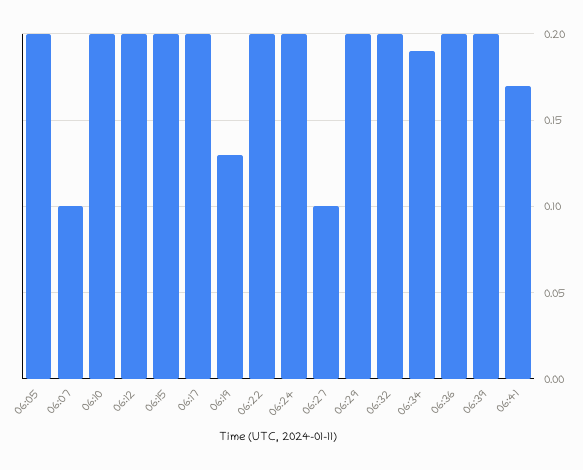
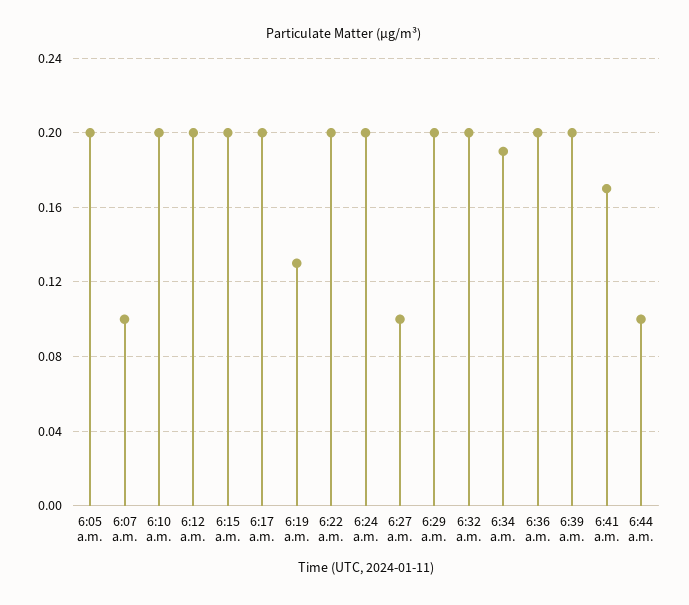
6:44 a.m.: none -> 0.1

